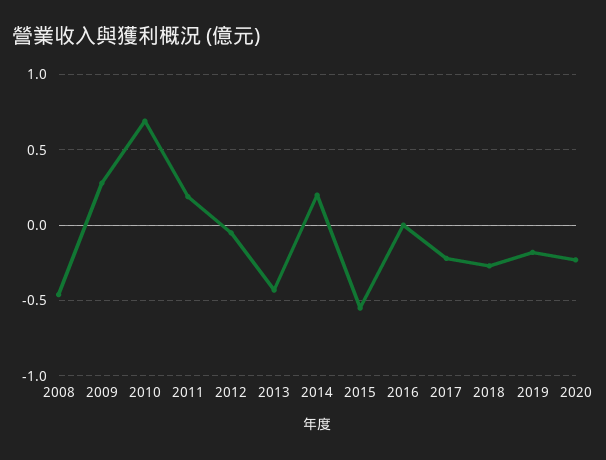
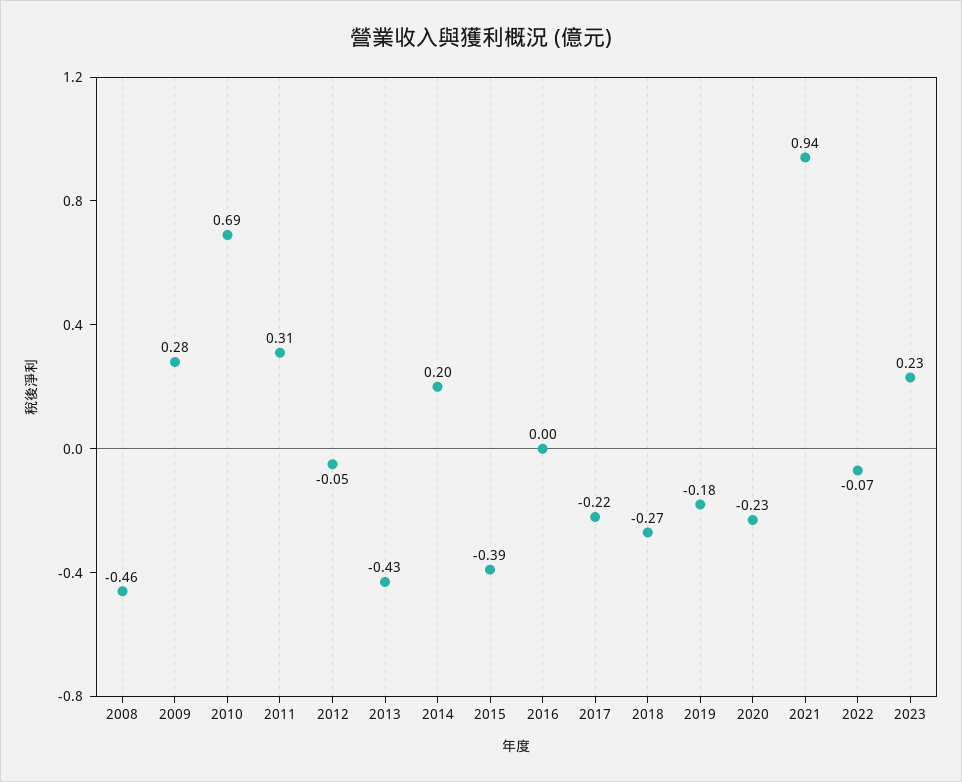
2011: 0.2 -> 0.31
2015: -0.55 -> -0.39
2021: none -> 0.94
2022: none -> -0.07
2023: none -> 0.23

